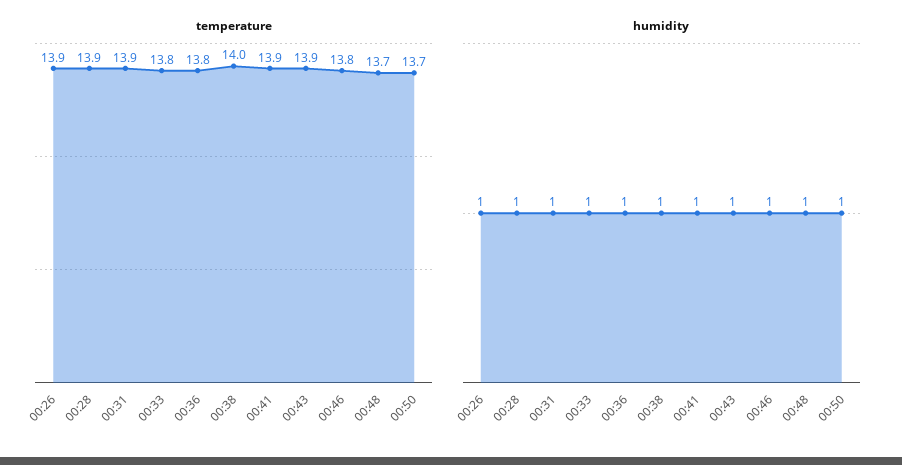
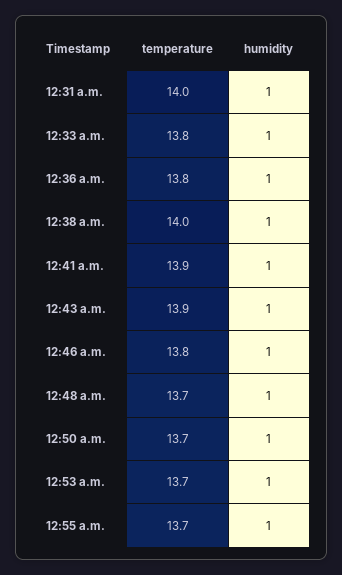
temperature, 00:26: 13.9 -> none
temperature, 00:28: 13.9 -> none
temperature, 00:31: 13.9 -> 14
humidity, 00:26: 1 -> none
humidity, 00:28: 1 -> none
temperature, 12:53 a.m.: none -> 13.7
humidity, 12:53 a.m.: none -> 1
temperature, 12:55 a.m.: none -> 13.7
humidity, 12:55 a.m.: none -> 1

